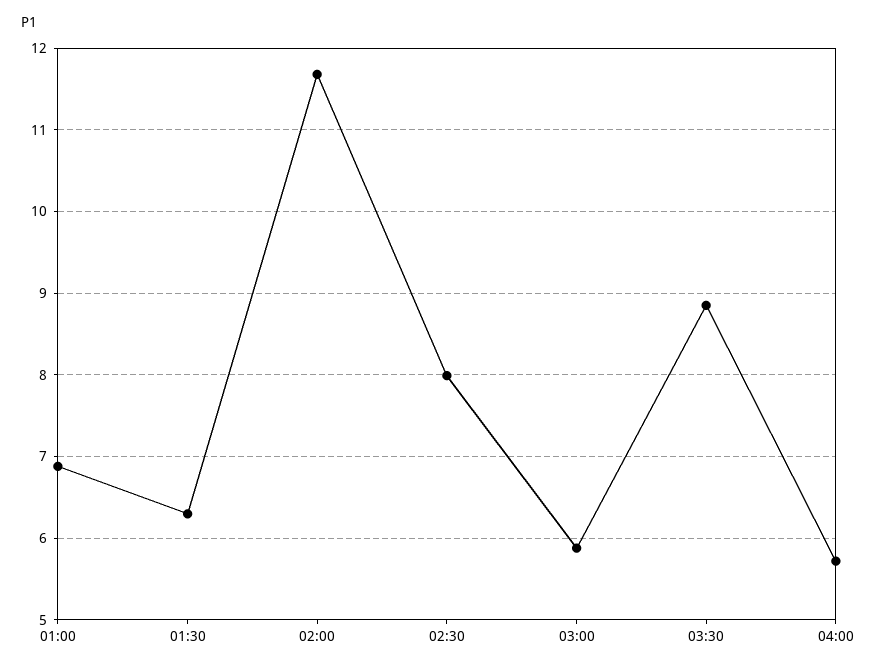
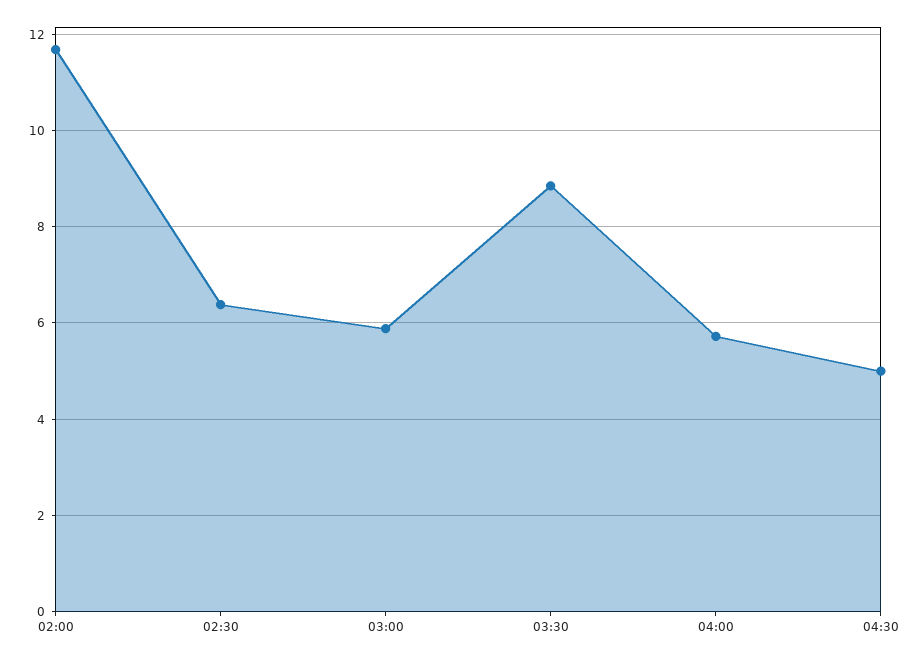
01:00: 6.9 -> none
01:30: 6.3 -> none
02:30: 8 -> 6.4
04:30: none -> 5

